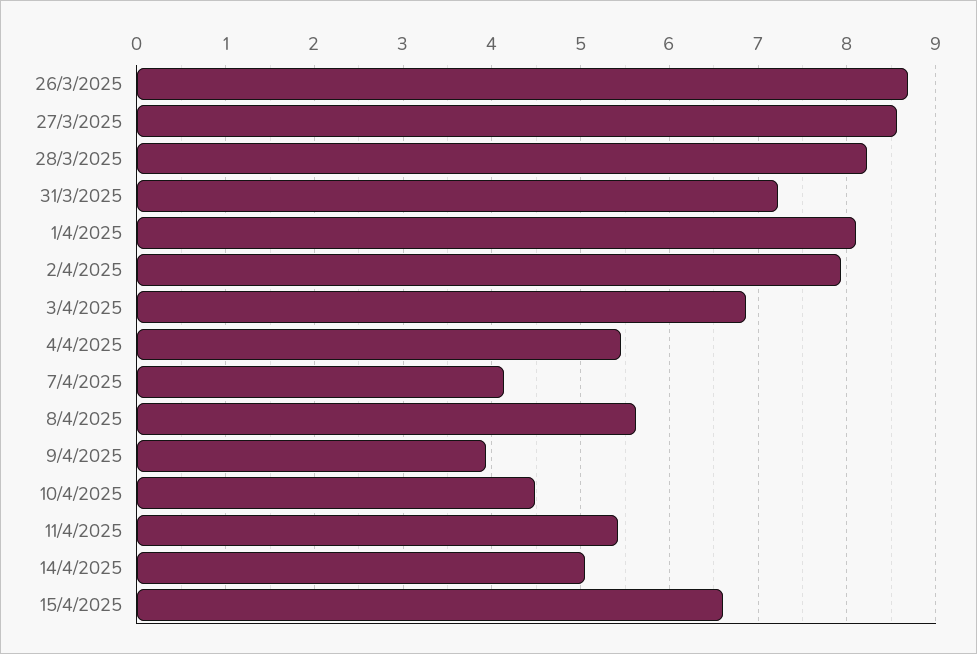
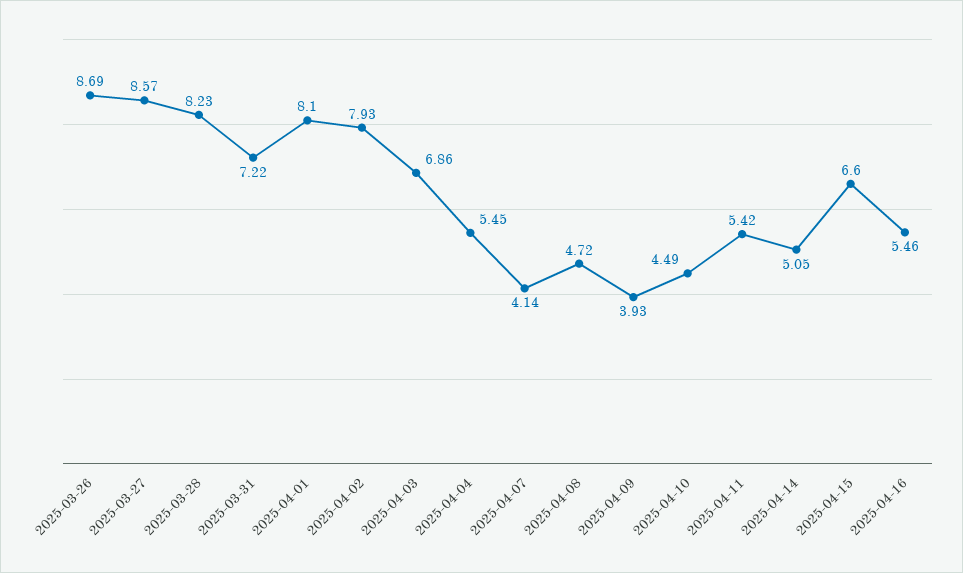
8/4/2025: 5.6 -> 4.72
2025-04-16: none -> 5.46

